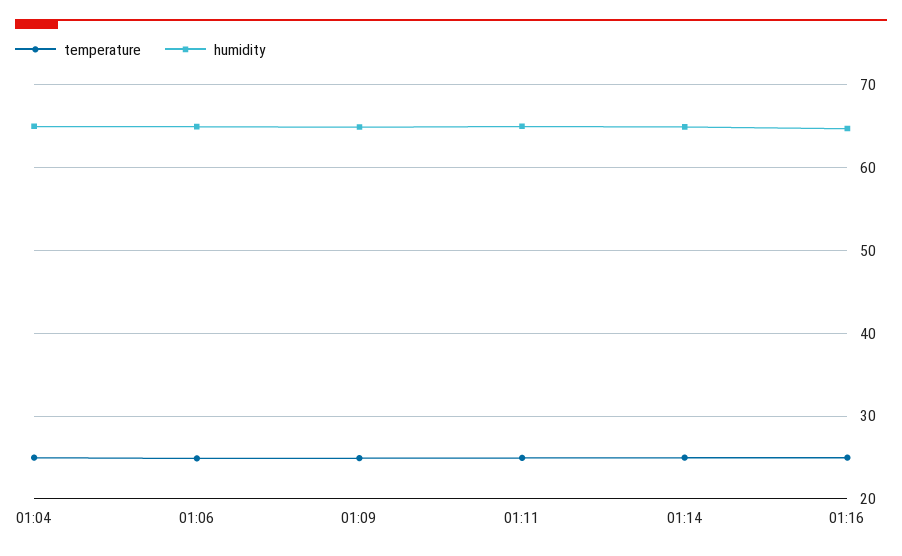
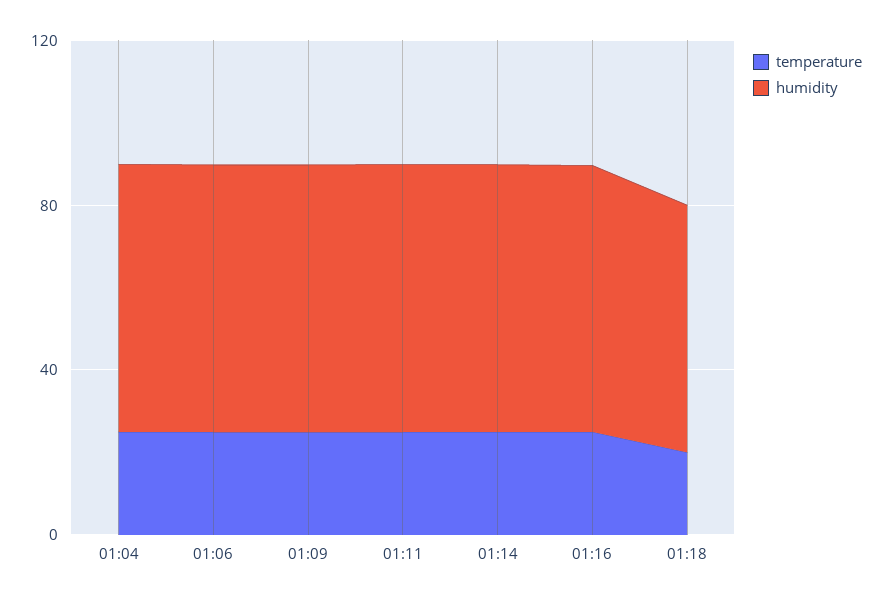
temperature, 01:18: none -> 20
humidity, 01:18: none -> 60

